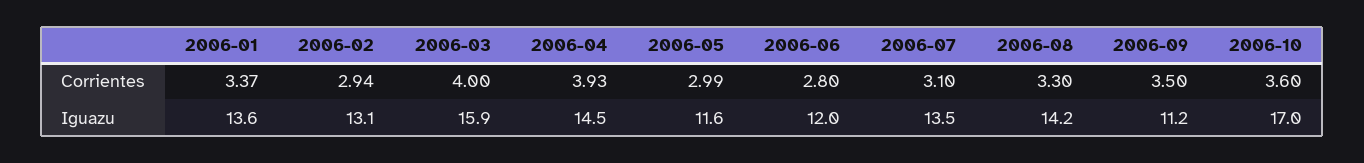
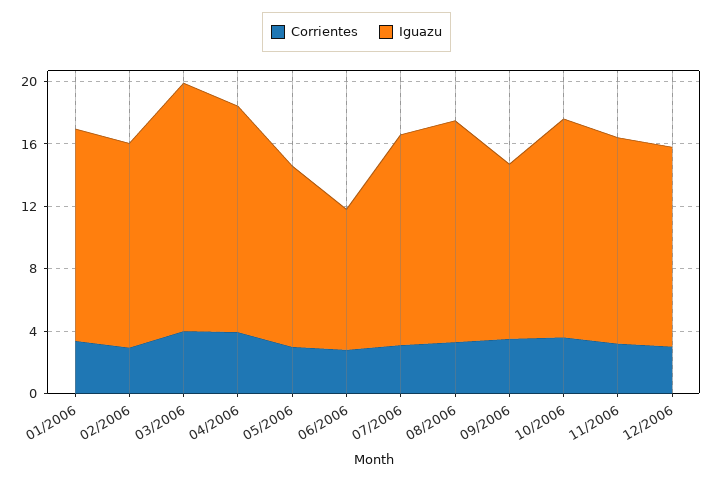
Iguazu, 2006-06: 12 -> 9
Iguazu, 2006-10: 17 -> 14
Corrientes, 11/2006: none -> 3
Iguazu, 11/2006: none -> 13
Corrientes, 12/2006: none -> 3
Iguazu, 12/2006: none -> 13

